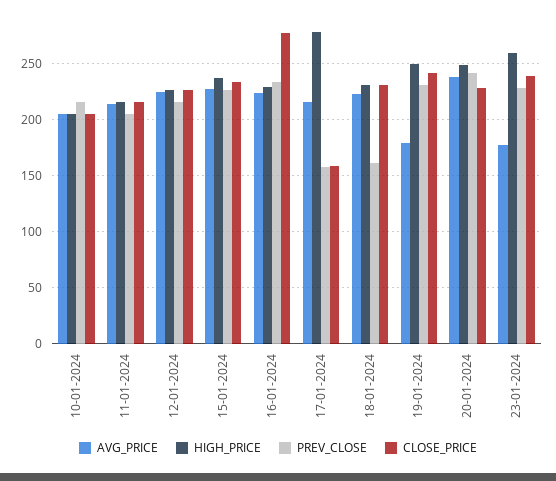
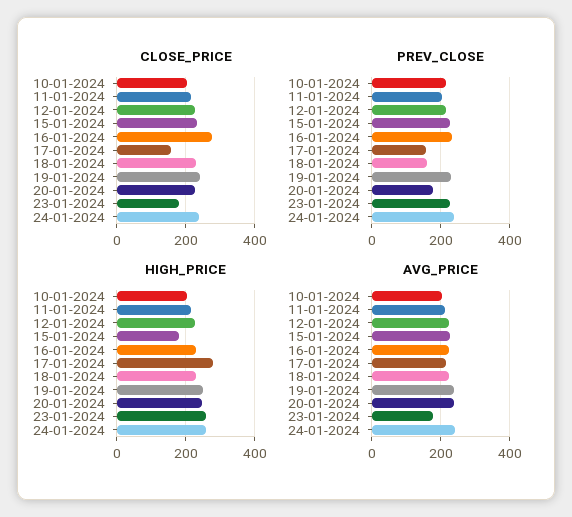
HIGH_PRICE, 15-01-2024: 240 -> 180
AVG_PRICE, 19-01-2024: 180 -> 240
PREV_CLOSE, 20-01-2024: 240 -> 180
CLOSE_PRICE, 23-01-2024: 240 -> 180
CLOSE_PRICE, 24-01-2024: none -> 240
PREV_CLOSE, 24-01-2024: none -> 240
HIGH_PRICE, 24-01-2024: none -> 260
AVG_PRICE, 24-01-2024: none -> 240

